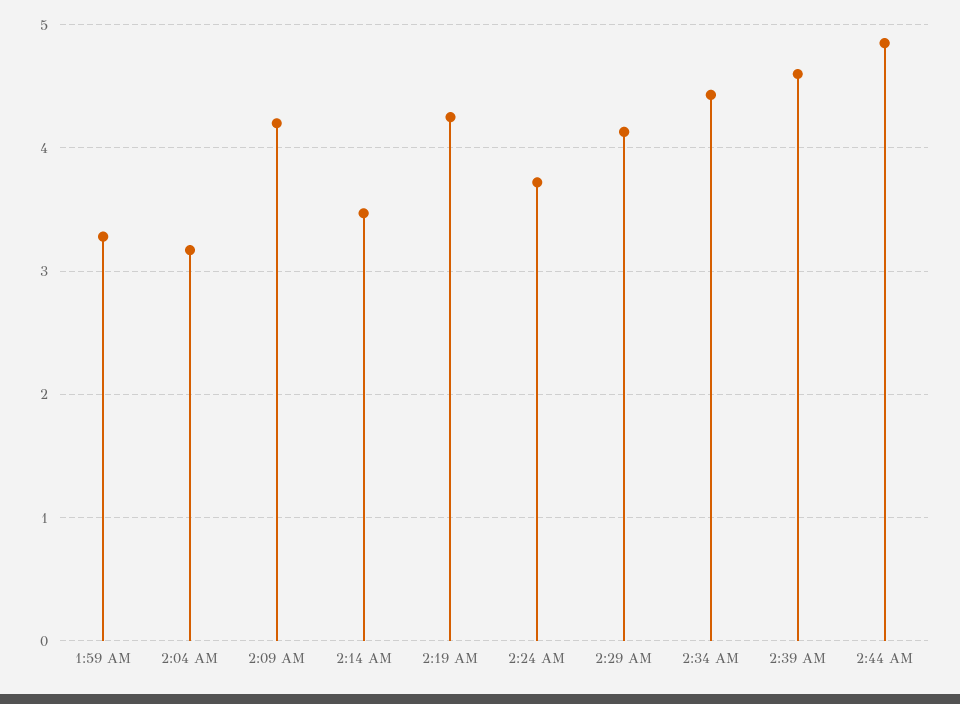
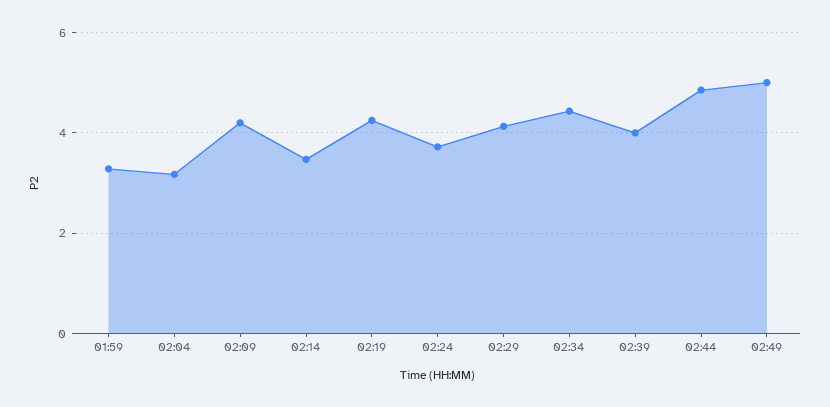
2:39 AM: 4.6 -> 4
02:49: none -> 5

